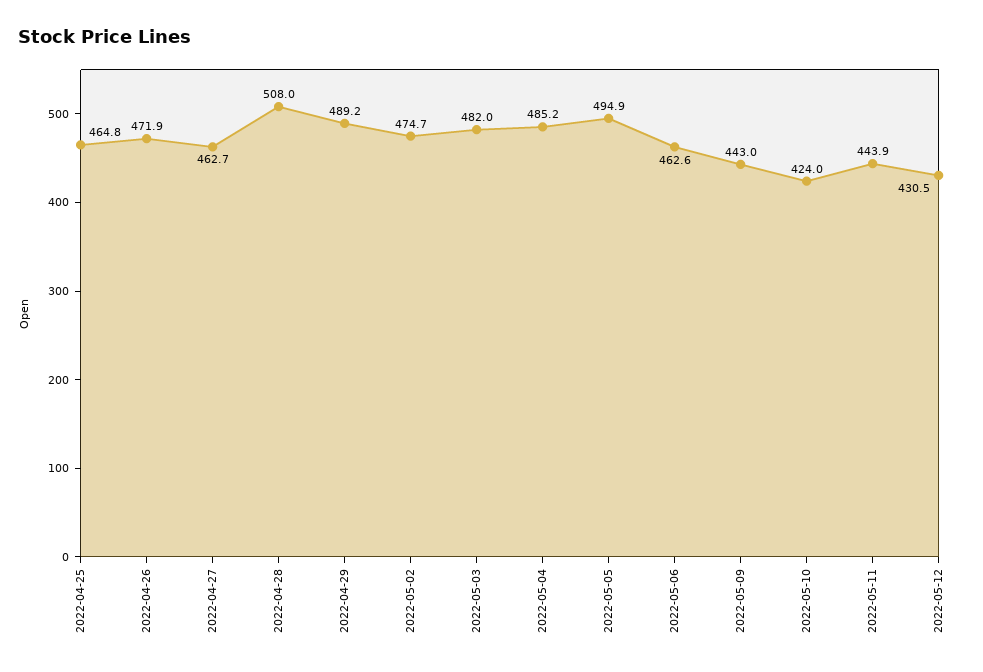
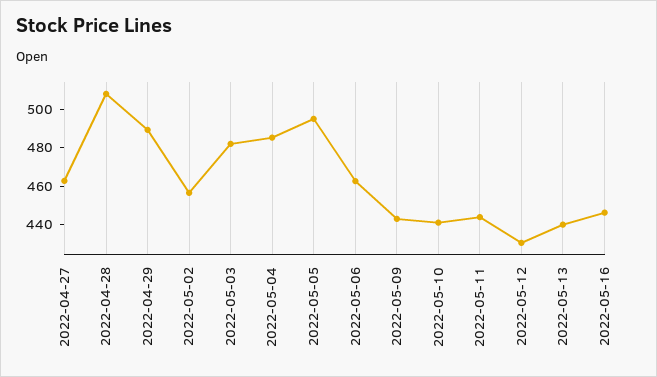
2022-04-25: 464.8 -> none
2022-04-26: 471.9 -> none
2022-05-02: 474.7 -> 455
2022-05-10: 424 -> 440
2022-05-13: none -> 440
2022-05-16: none -> 445

